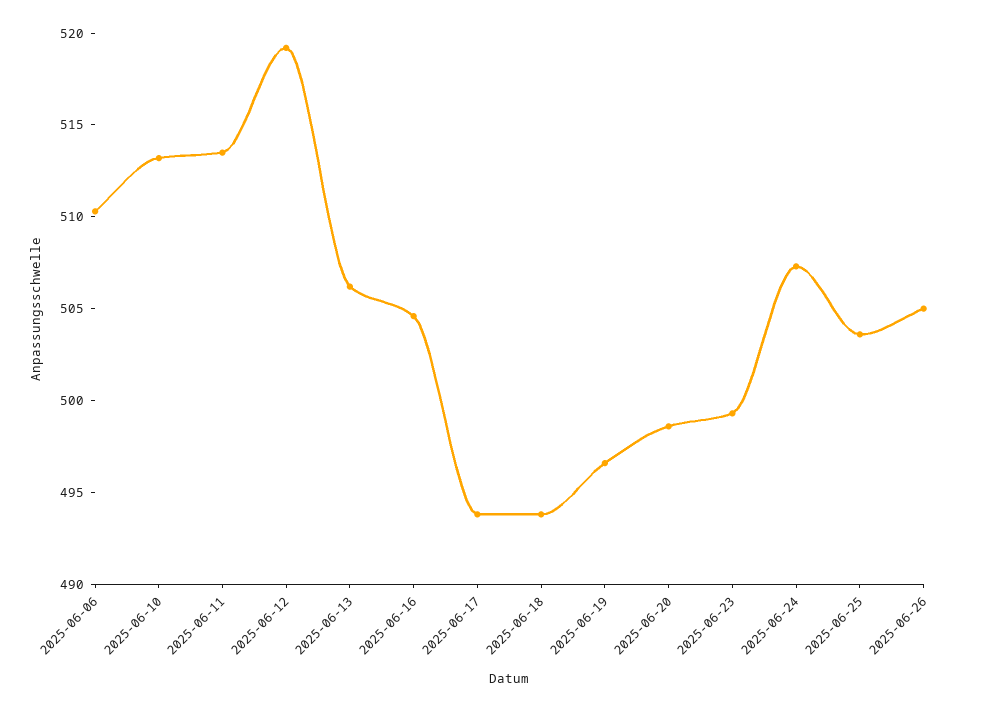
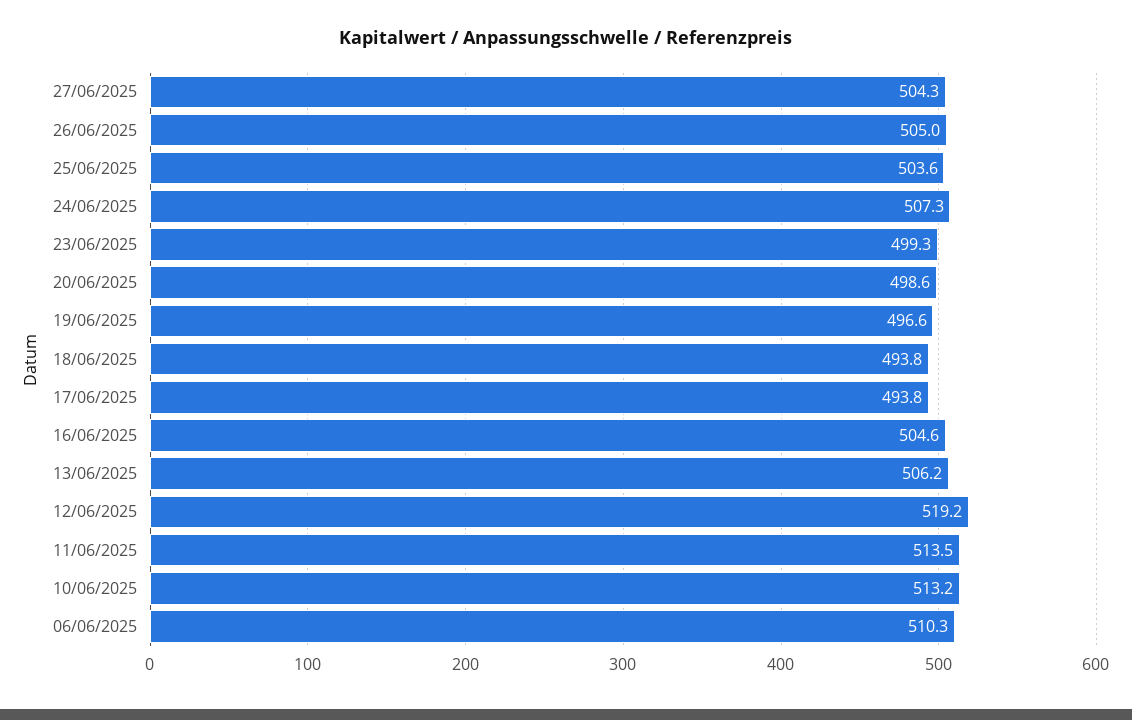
27/06/2025: none -> 504.3

